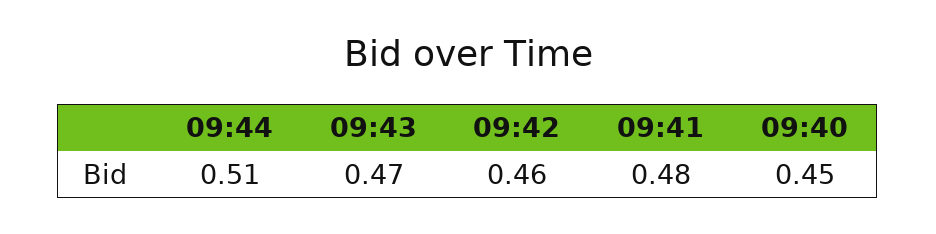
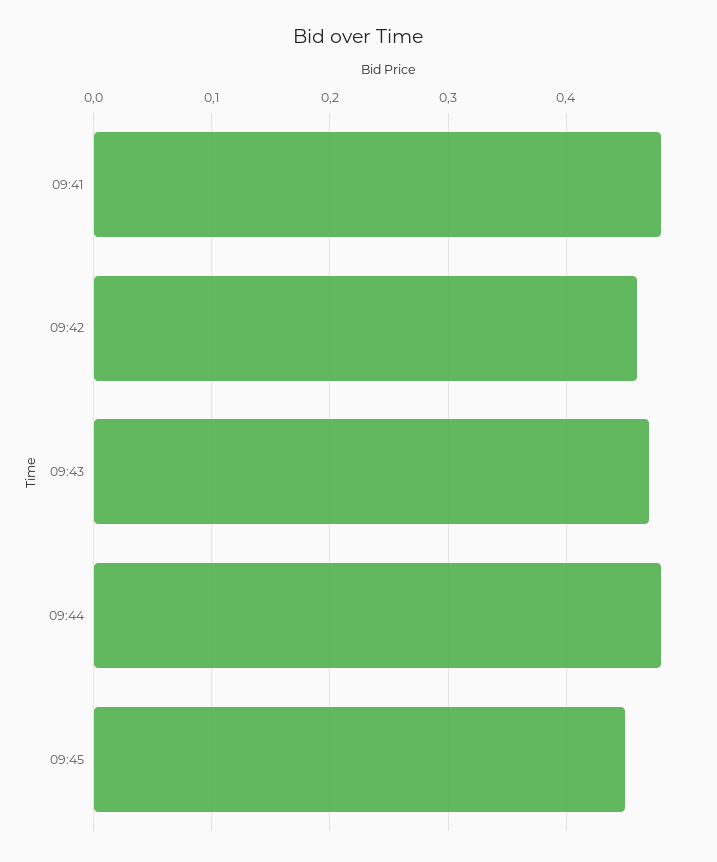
09:44: 0.51 -> 0.48
09:40: 0.45 -> none
09:45: none -> 0.45

